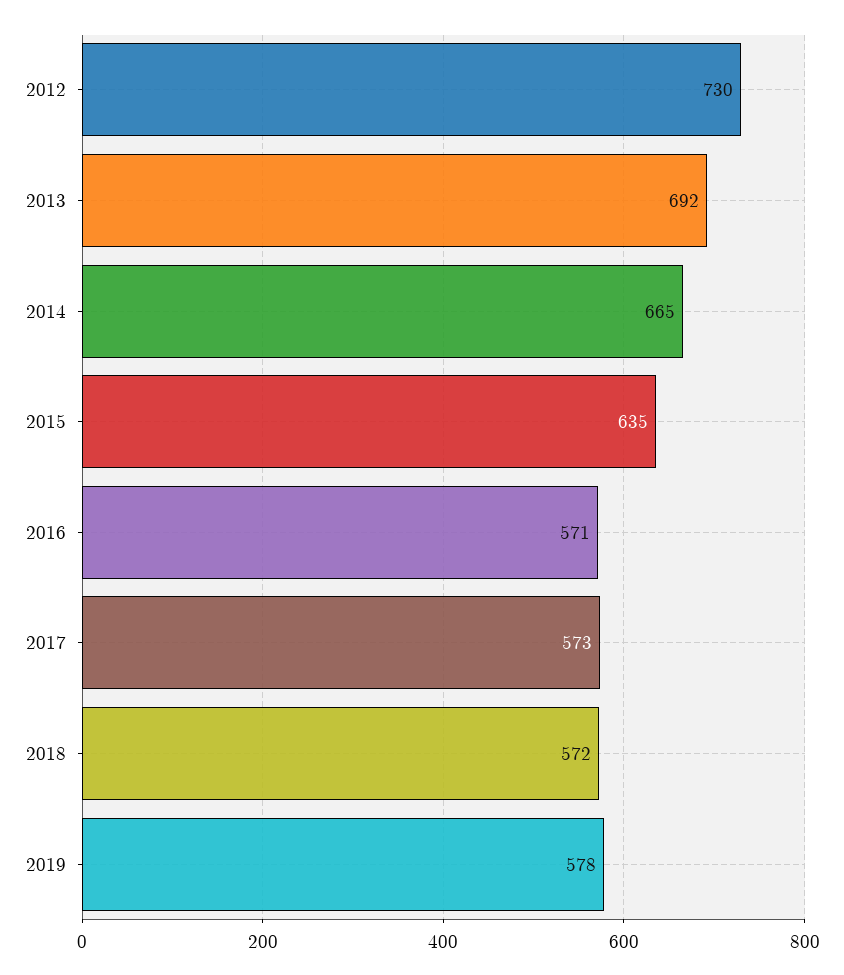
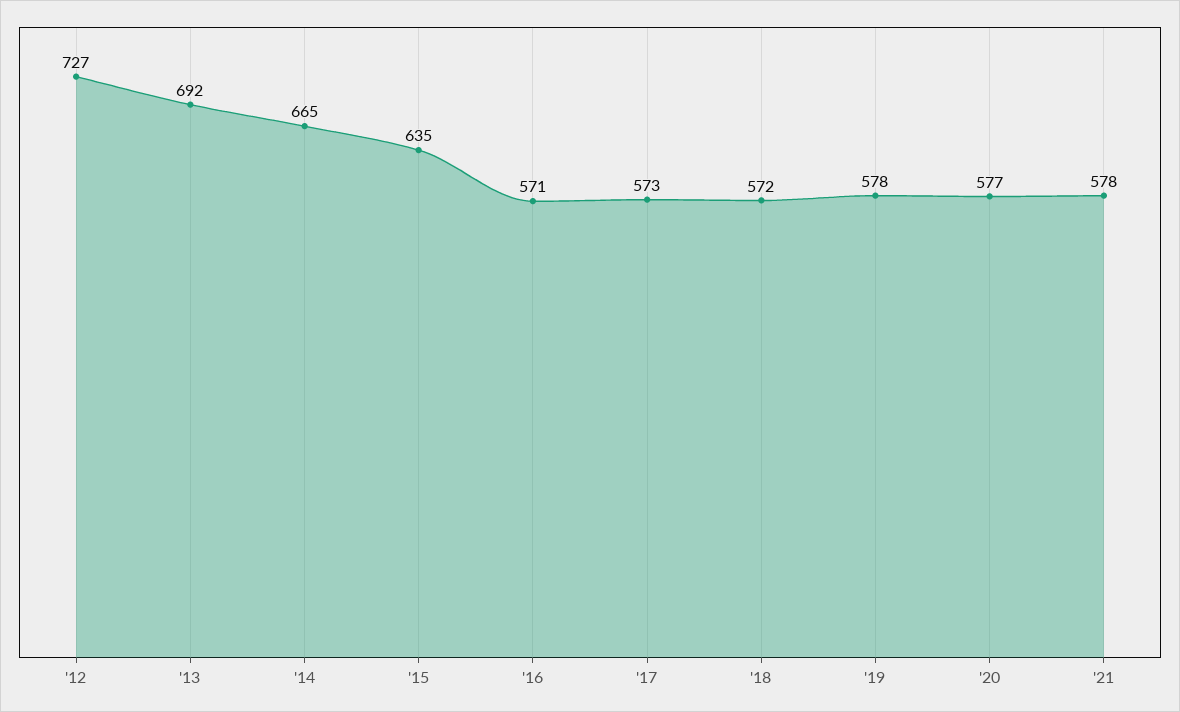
2012: 730 -> 727
'20: none -> 577
'21: none -> 578

